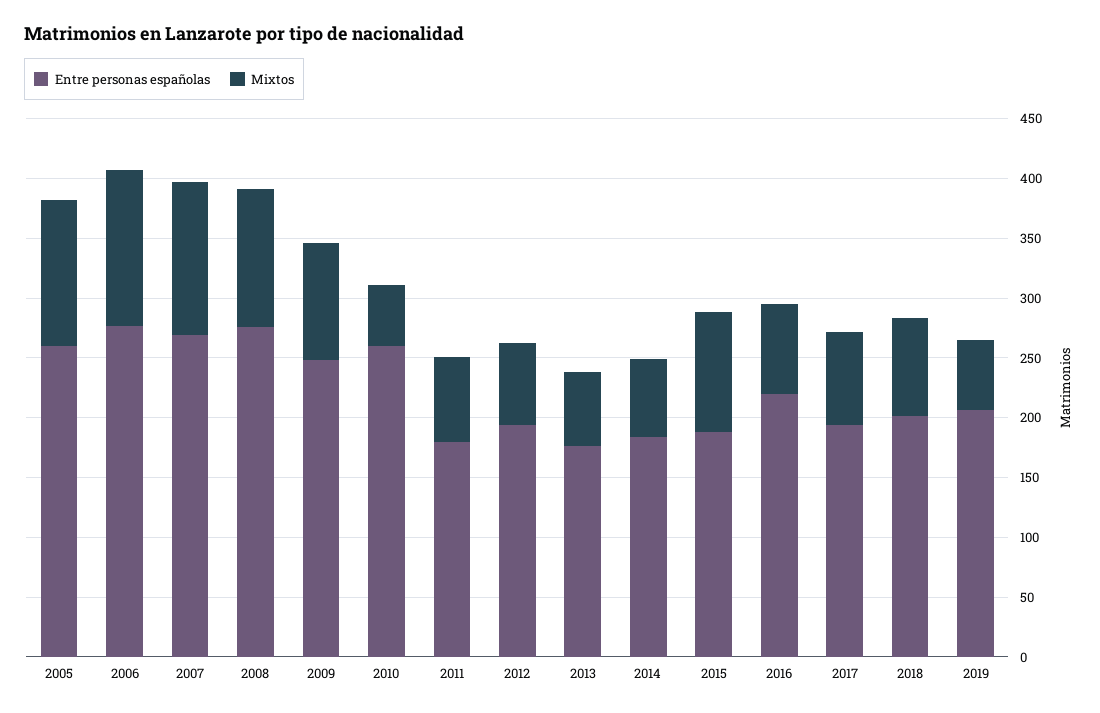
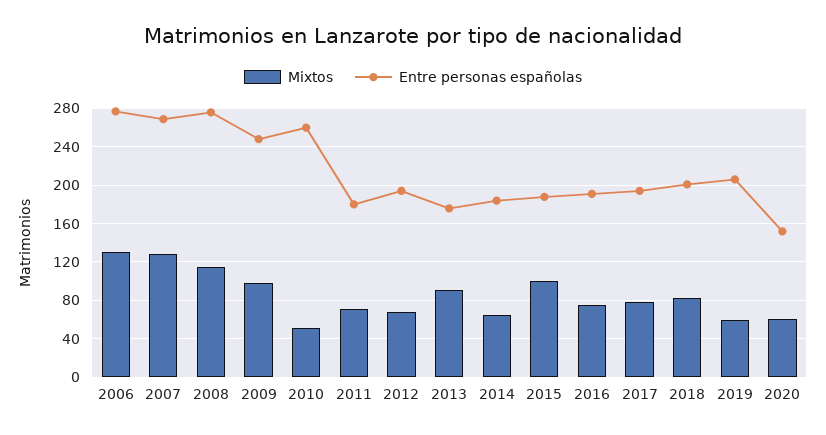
Entre personas españolas, 2005: 260 -> none
Mixtos, 2005: 120 -> none
Mixtos, 2013: 60 -> 90
Entre personas españolas, 2016: 220 -> 190
Mixtos, 2020: none -> 60
Entre personas españolas, 2020: none -> 150

